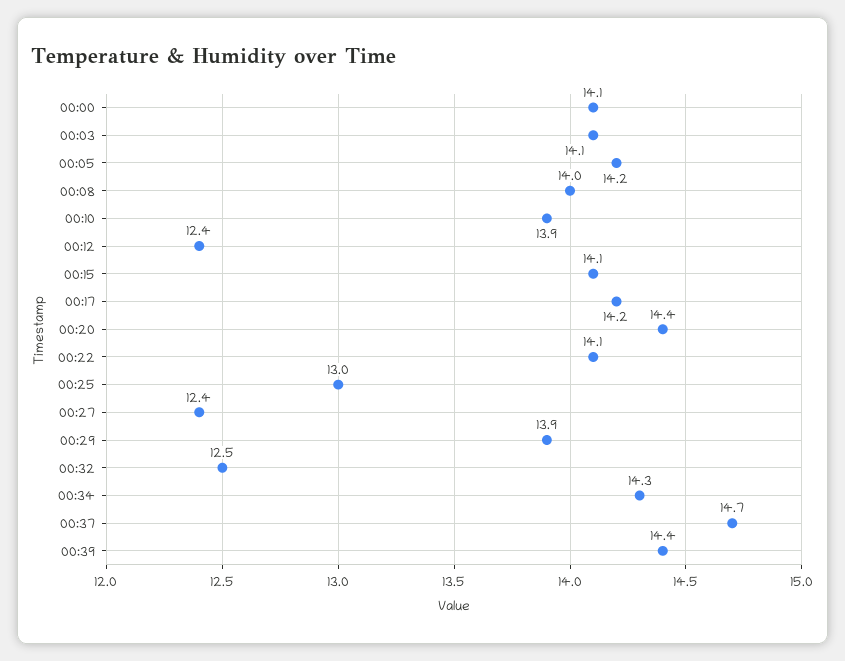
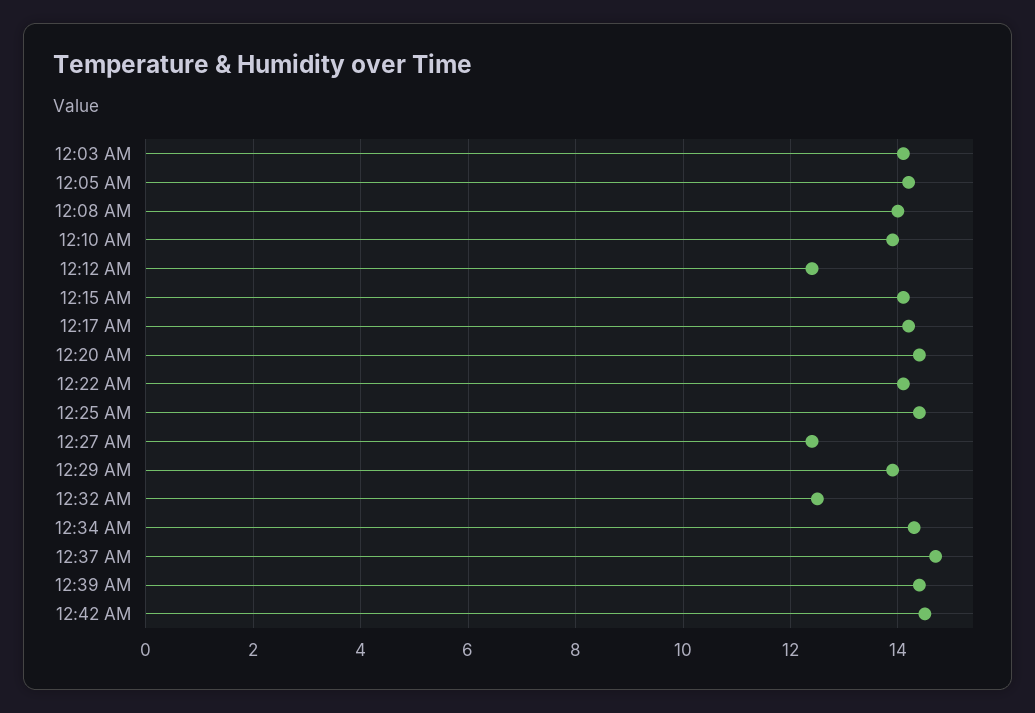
00:00: 14.1 -> none
00:25: 13 -> 14.5
12:42 AM: none -> 14.5

